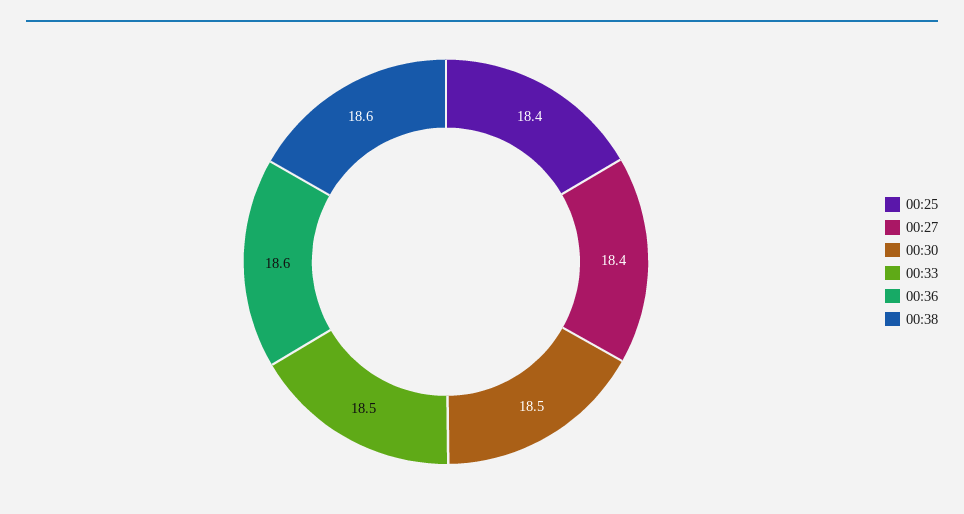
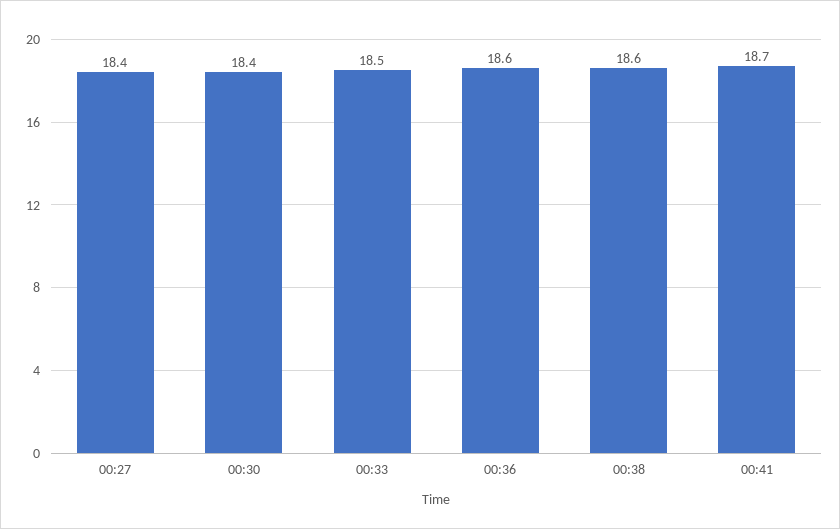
00:25: 18.4 -> none
00:30: 18.5 -> 18.4
00:41: none -> 18.7

